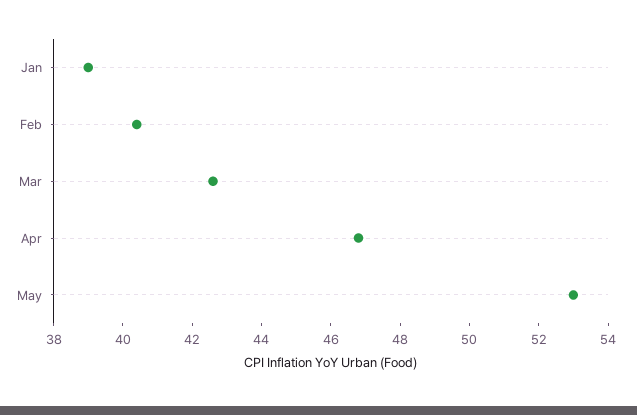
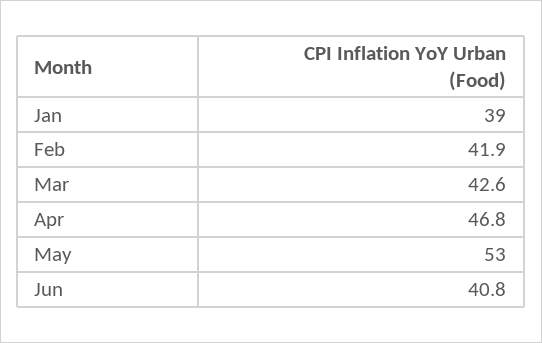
Feb: 40.5 -> 41.9
Jun: none -> 40.8

